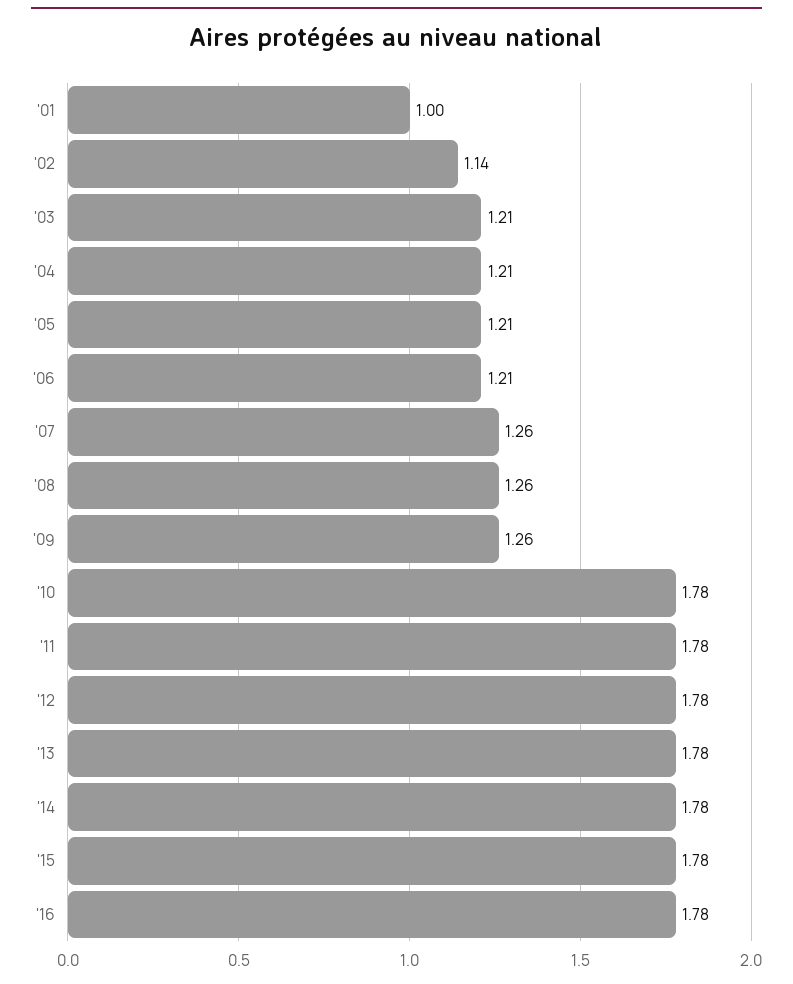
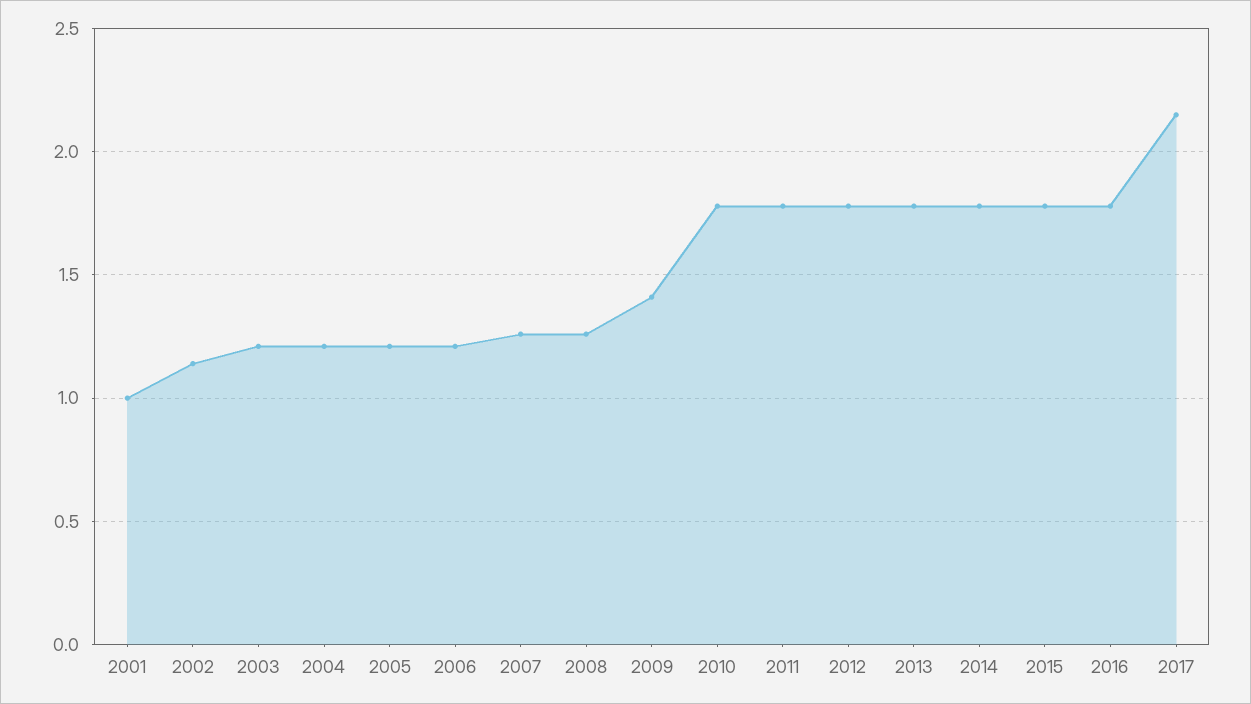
'09: 1.26 -> 1.4
2017: none -> 2.15

